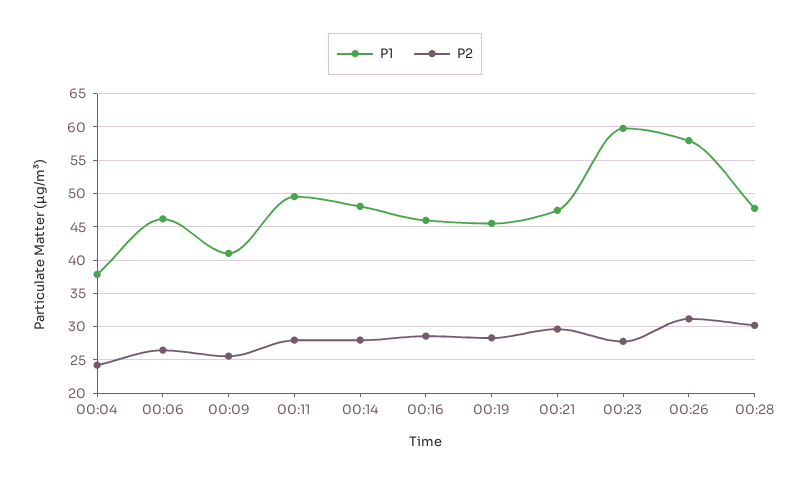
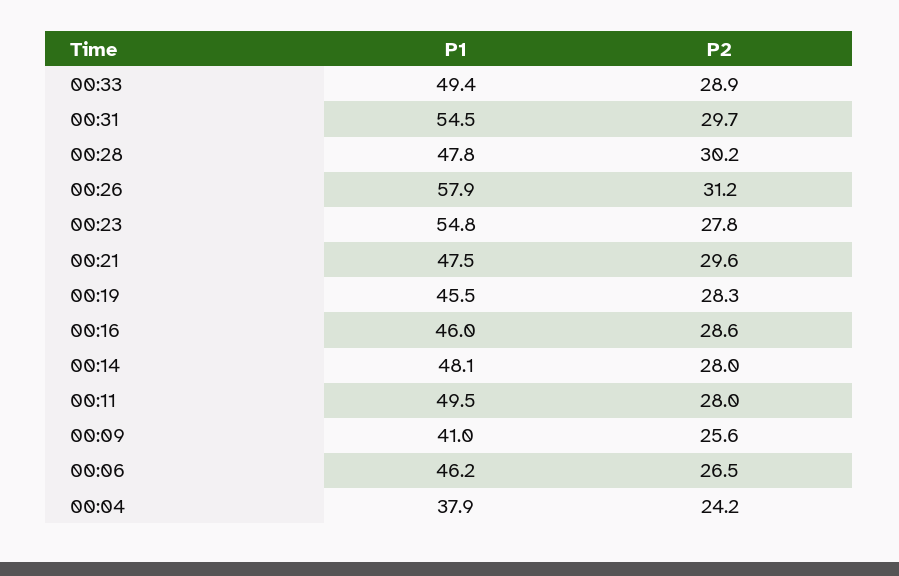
P1, 00:23: 60 -> 54.8
P1, 00:33: none -> 49.4
P2, 00:33: none -> 28.9
P1, 00:31: none -> 54.5
P2, 00:31: none -> 29.7

